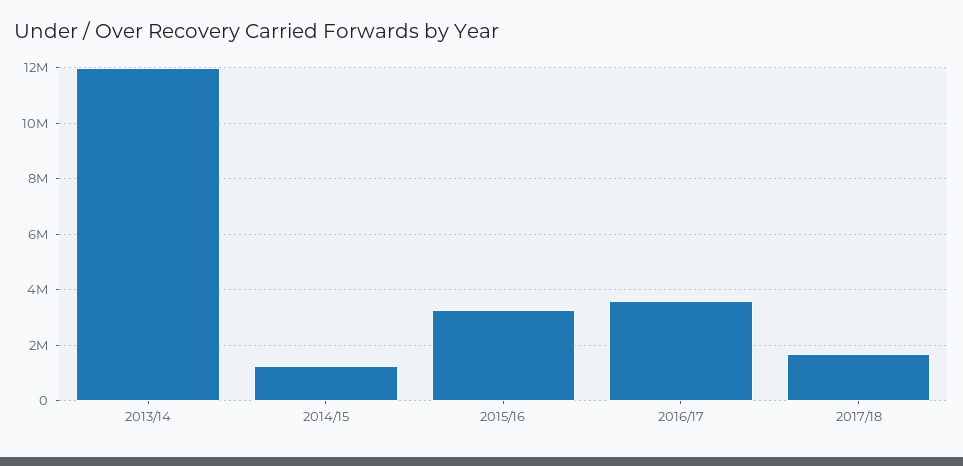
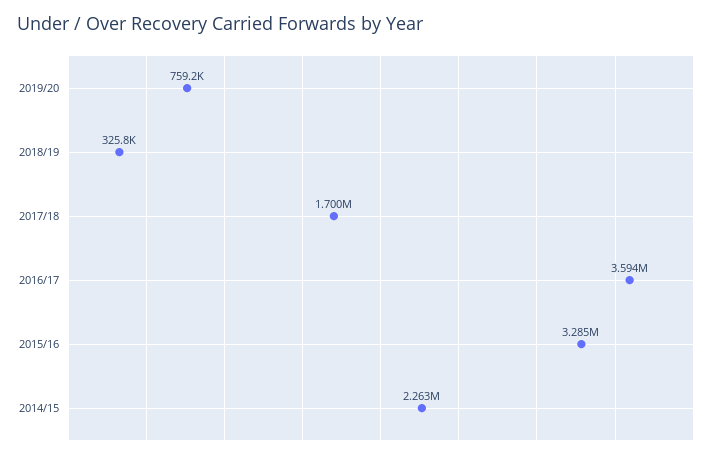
2013/14: 12000000 -> none
2014/15: 1250000 -> 2263000
2019/20: none -> 759200
2018/19: none -> 325800

